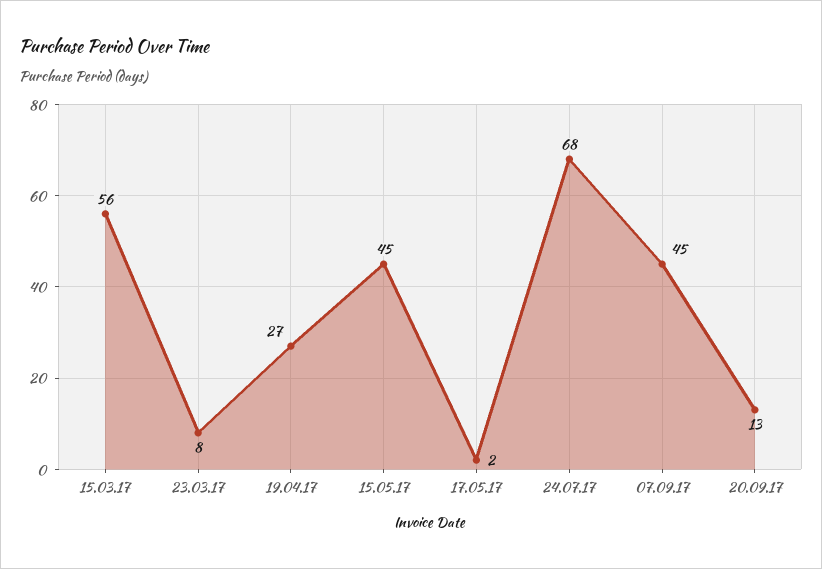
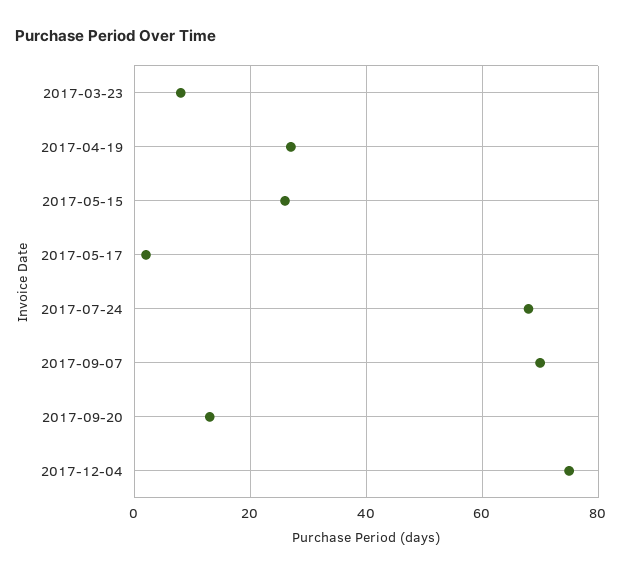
15.03.17: 56 -> none
15.05.17: 45 -> 25
07.09.17: 45 -> 70
2017-12-04: none -> 75

